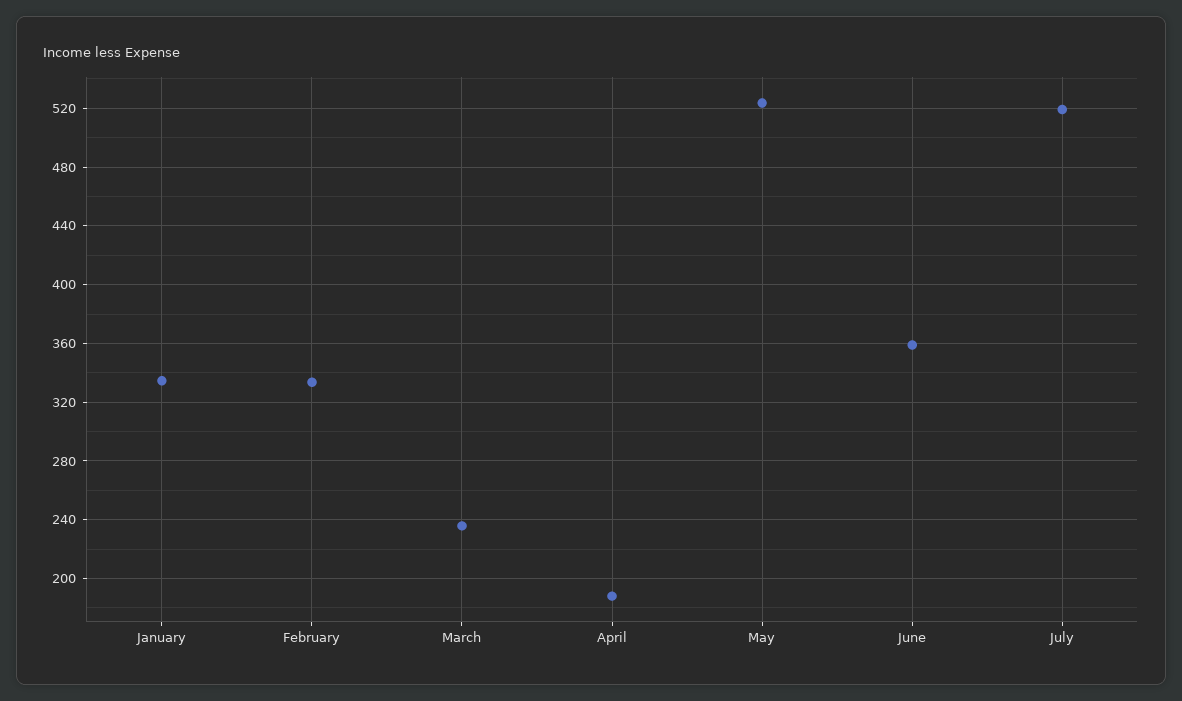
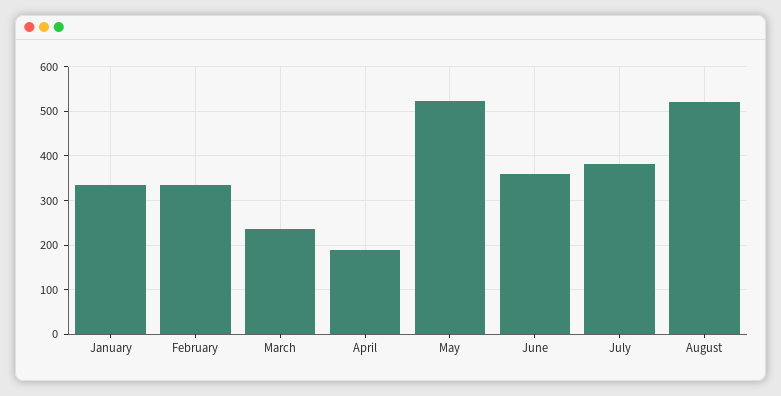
July: 520 -> 380
August: none -> 520

